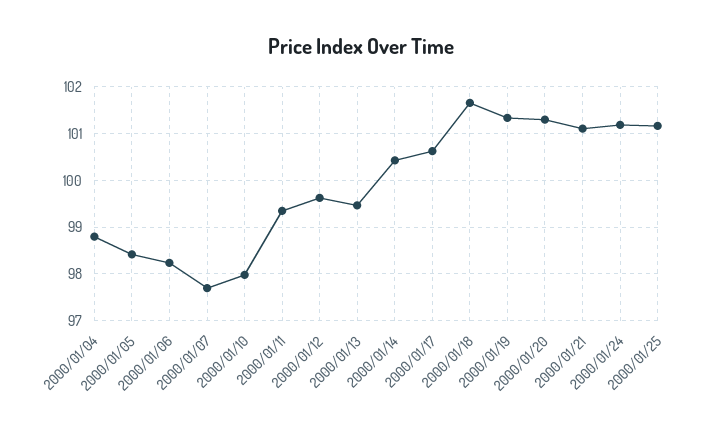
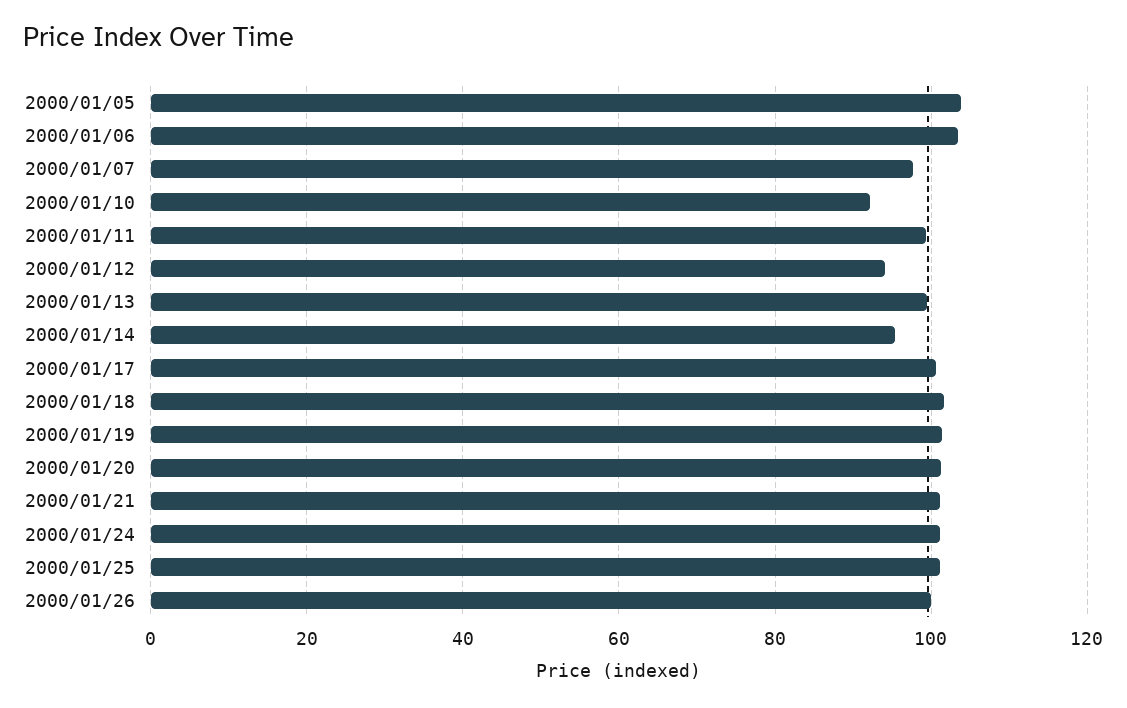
2000/01/04: 98.8 -> none
2000/01/05: 98.4 -> 104
2000/01/06: 98.2 -> 104
2000/01/10: 98 -> 92
2000/01/12: 99.6 -> 94
2000/01/14: 100.4 -> 96
2000/01/26: none -> 100

